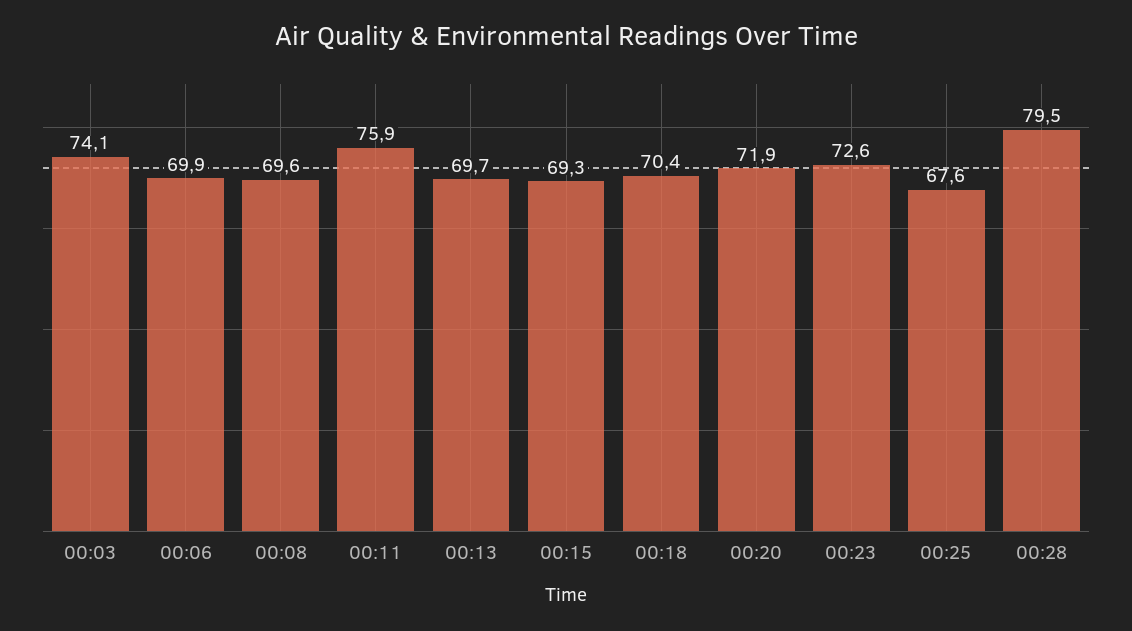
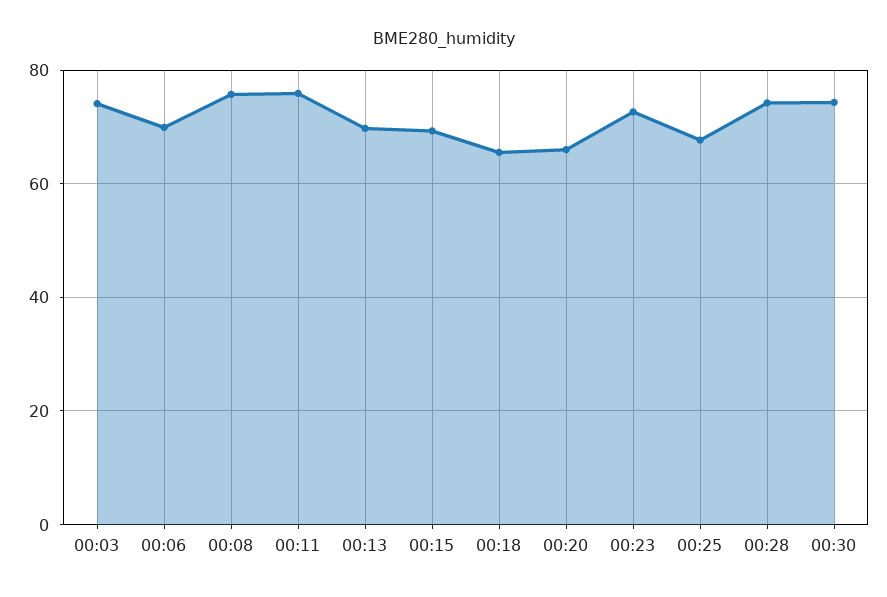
00:08: 69.6 -> 76
00:18: 70.4 -> 66
00:20: 71.9 -> 66
00:28: 79.5 -> 74
00:30: none -> 74

